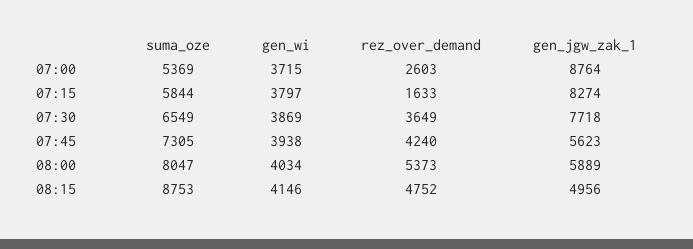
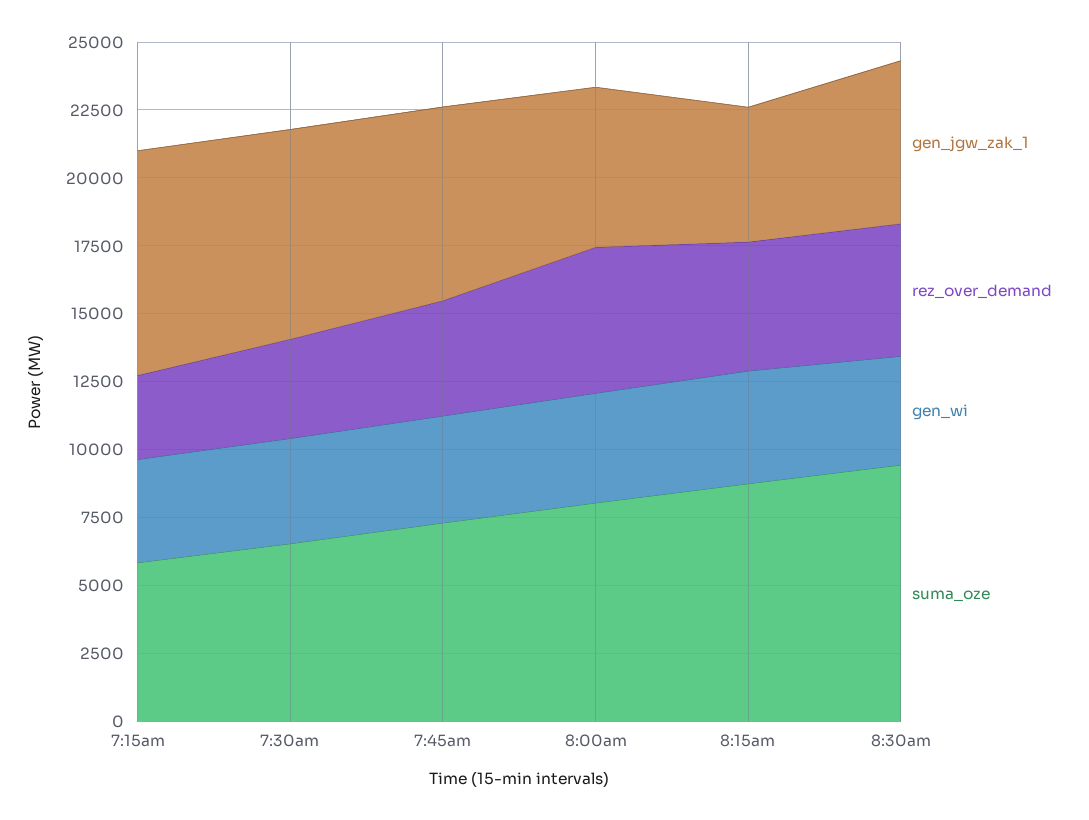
suma_oze, 07:00: 5369 -> none
gen_wi, 07:00: 3715 -> none
rez_over_demand, 07:00: 2603 -> none
gen_jgw_zak_1, 07:00: 8764 -> none
rez_over_demand, 07:15: 1633 -> 3000
gen_jgw_zak_1, 07:45: 5623 -> 7000
gen_jgw_zak_1, 8:30am: none -> 6000
rez_over_demand, 8:30am: none -> 5000
gen_wi, 8:30am: none -> 4000
suma_oze, 8:30am: none -> 9500

